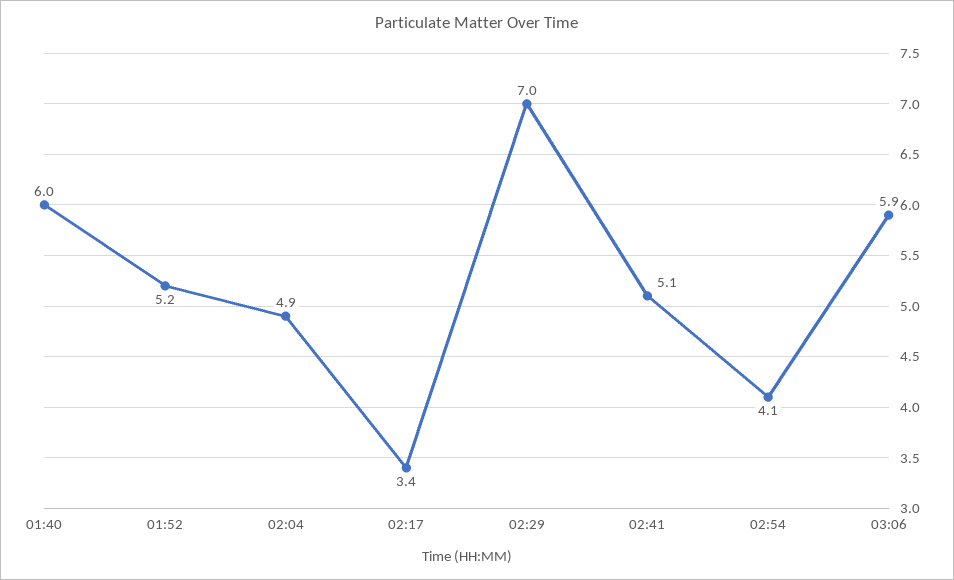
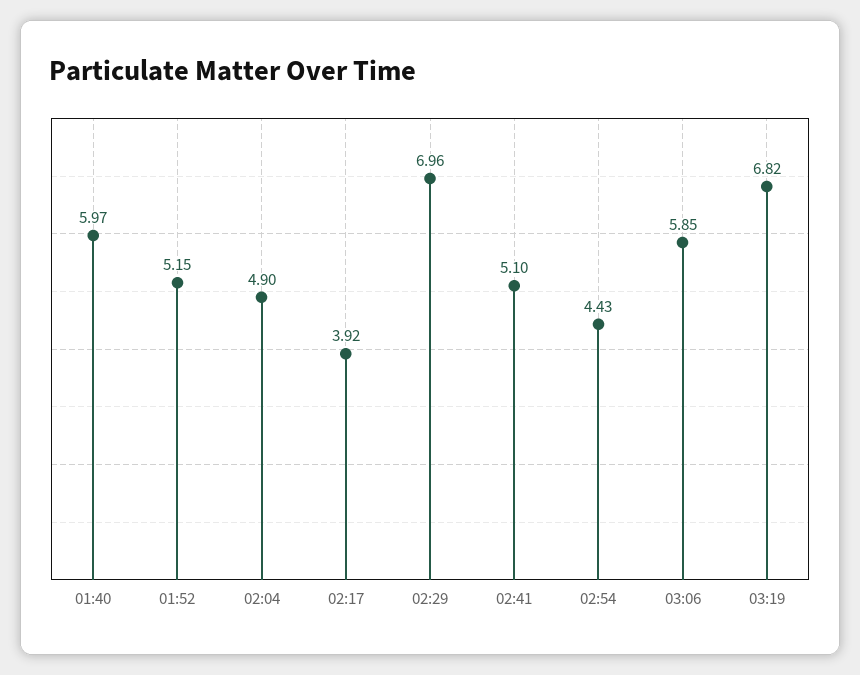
02:17: 3.4 -> 3.92
02:54: 4.1 -> 4.43
03:19: none -> 6.82

